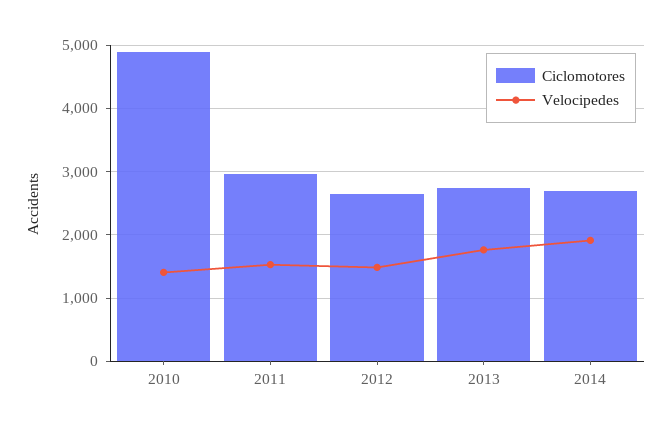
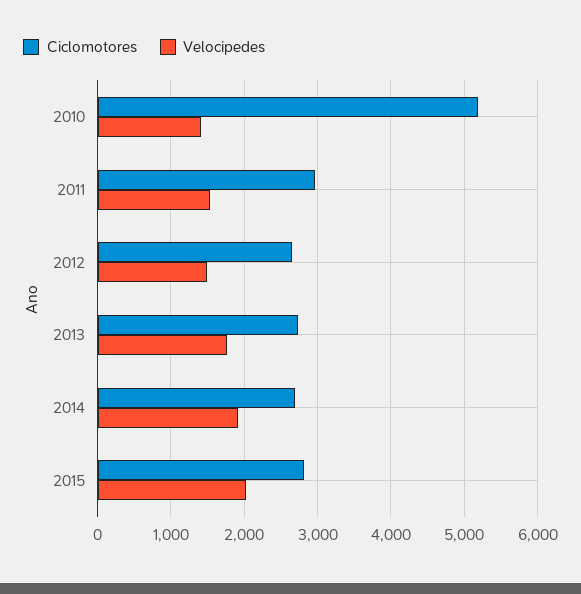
Ciclomotores, 2010: 4900 -> 5200
Ciclomotores, 2015: none -> 2800
Velocipedes, 2015: none -> 2000

